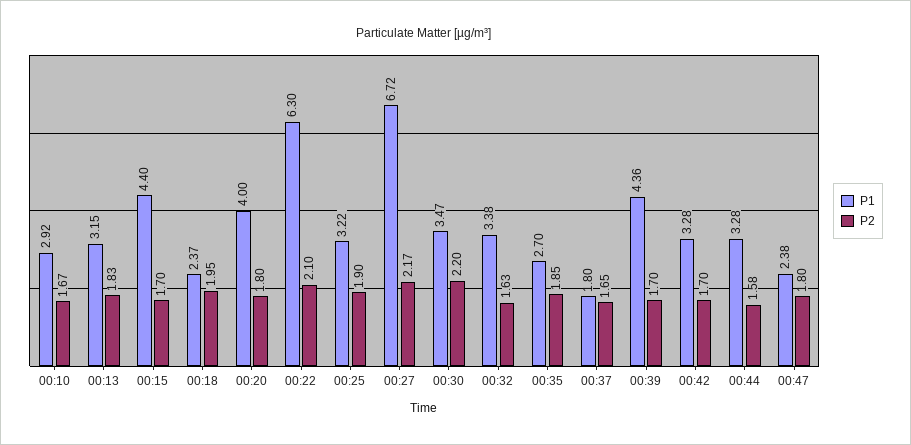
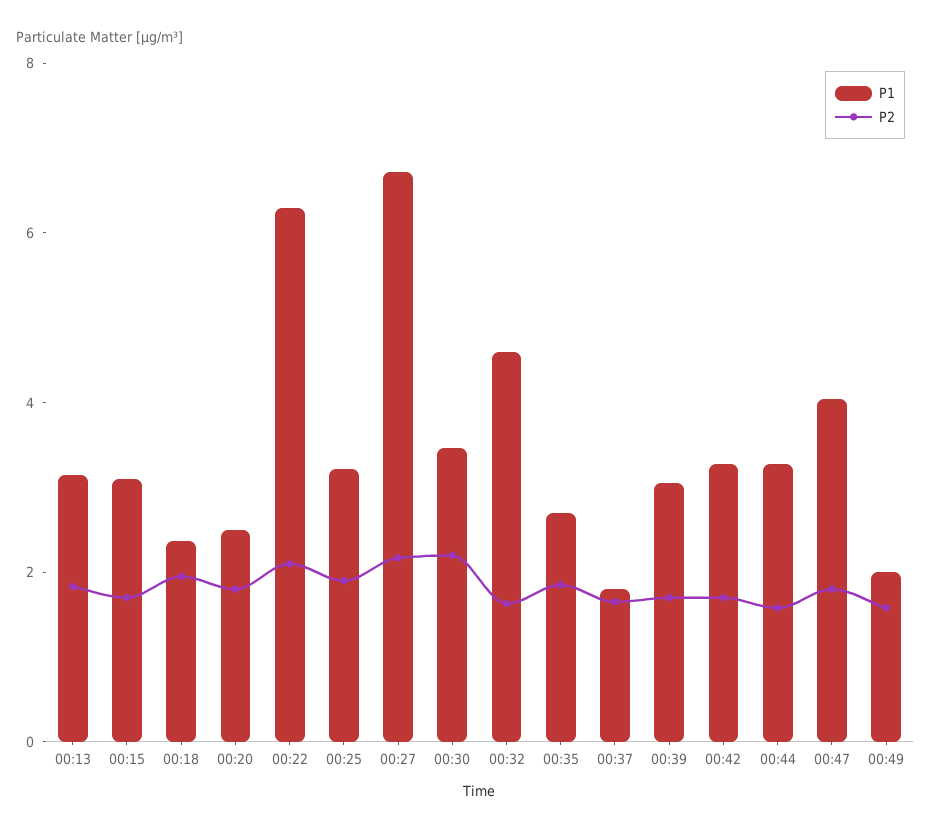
P1, 00:10: 2.92 -> none
P2, 00:10: 1.67 -> none
P1, 00:15: 4.4 -> 3
P1, 00:20: 4 -> 2.5
P1, 00:32: 3.38 -> 4.5
P1, 00:39: 4.36 -> 3
P1, 00:47: 2.38 -> 4
P1, 00:49: none -> 2
P2, 00:49: none -> 1.5

